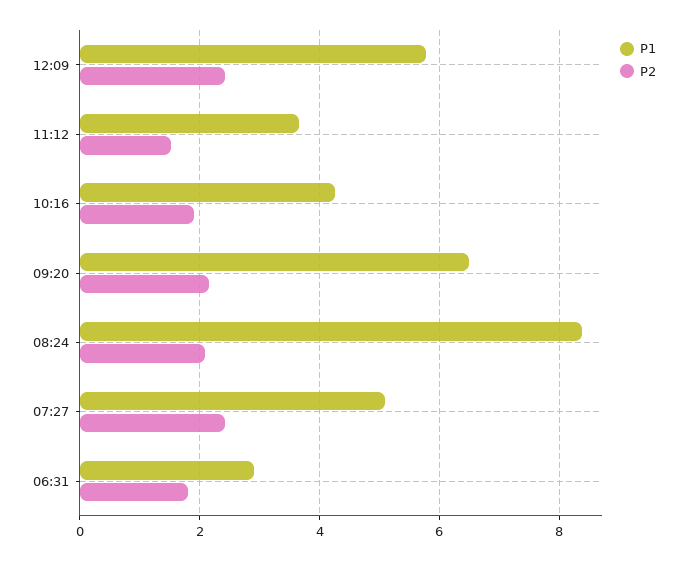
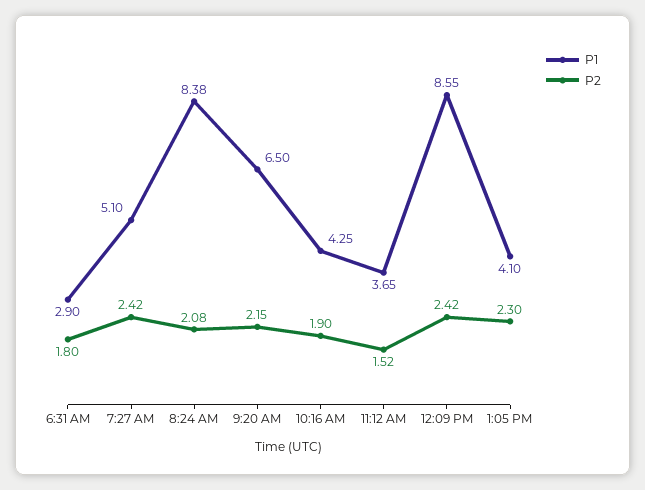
P1, 12:09: 5.8 -> 8.55
P1, 1:05 PM: none -> 4.1
P2, 1:05 PM: none -> 2.3

